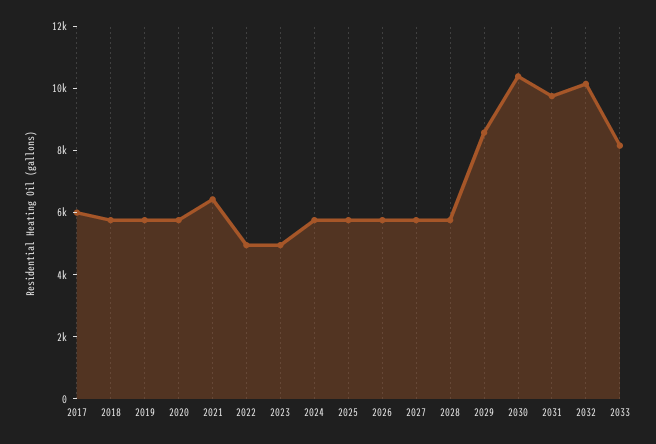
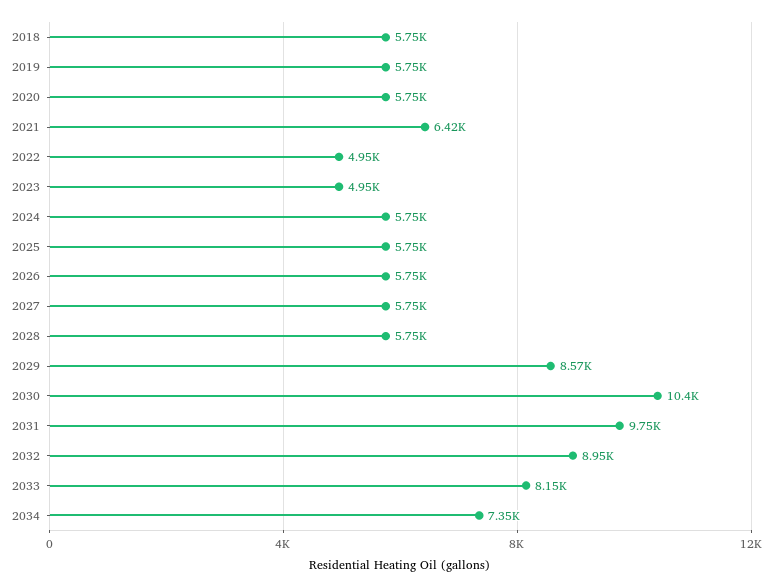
2017: 6000 -> none
2032: 10000 -> 8950
2034: none -> 7350

